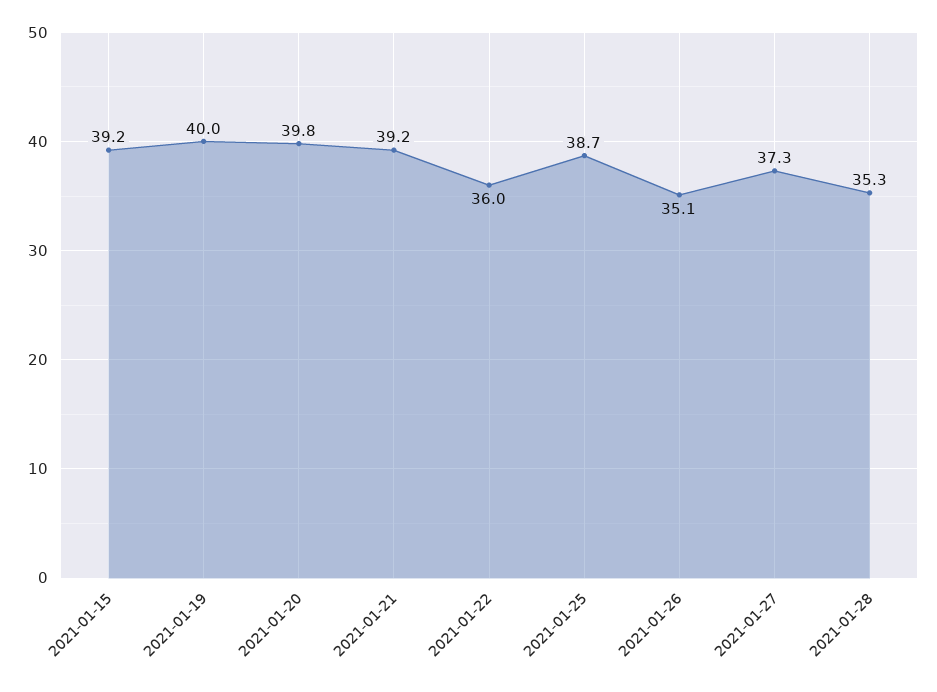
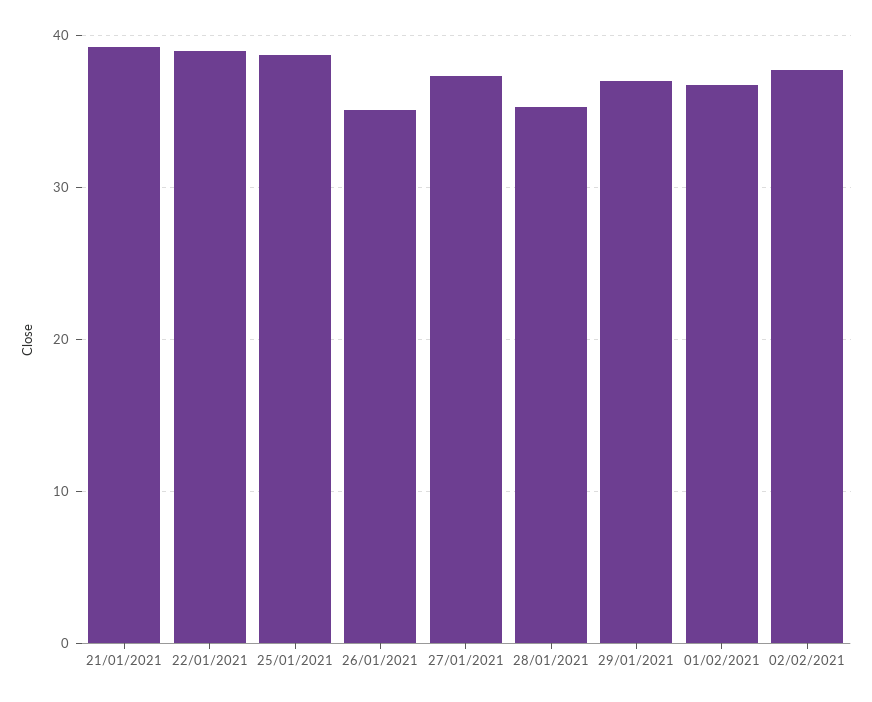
2021-01-15: 39.2 -> none
2021-01-19: 40 -> none
2021-01-20: 39.8 -> none
2021-01-22: 36 -> 39
29/01/2021: none -> 37
01/02/2021: none -> 37
02/02/2021: none -> 38

